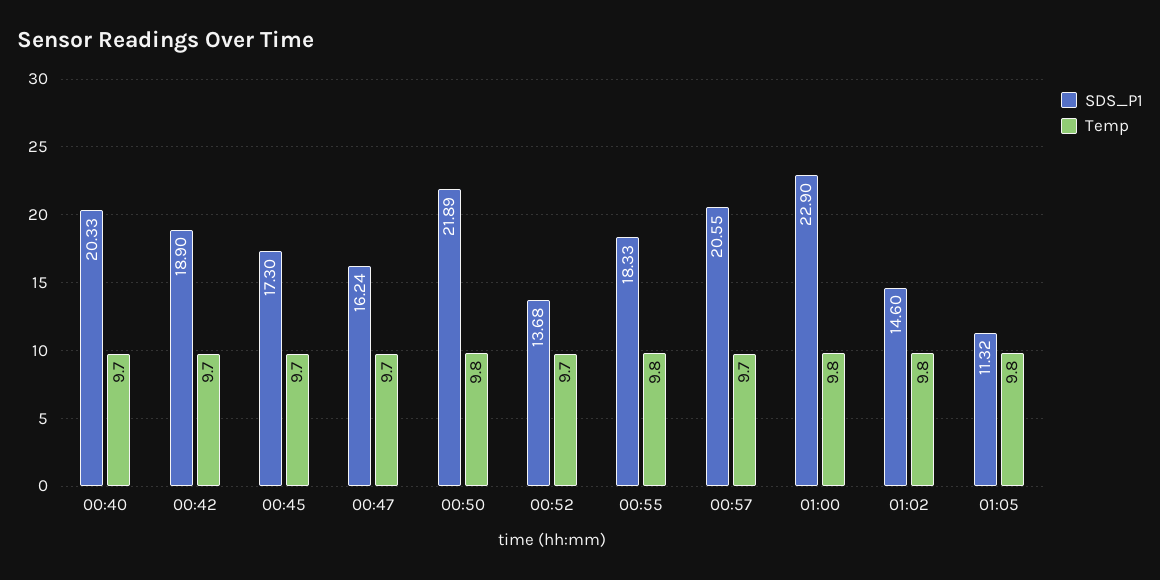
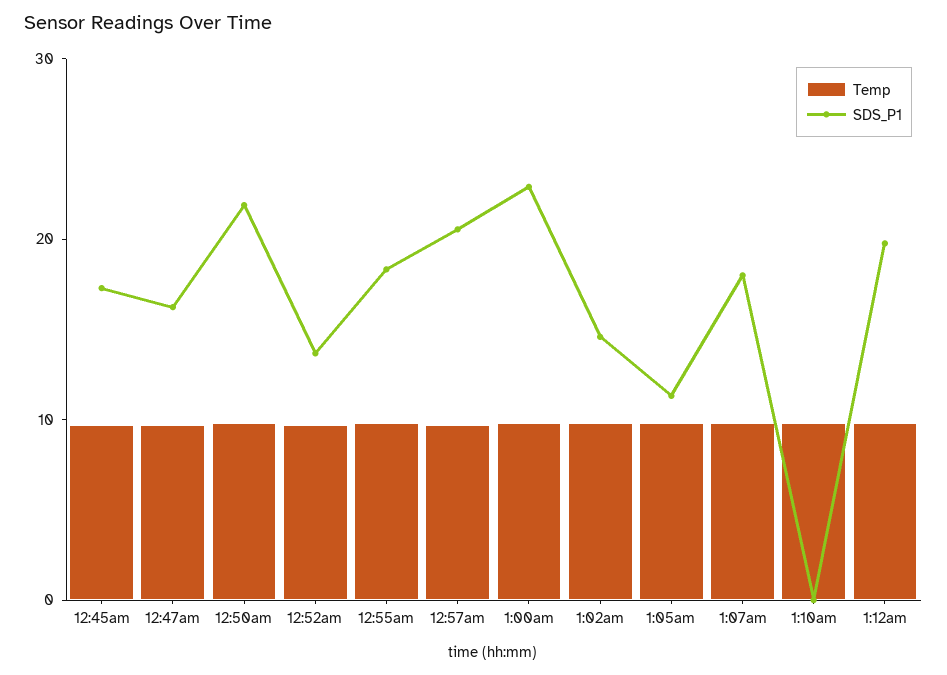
SDS_P1, 00:40: 20.33 -> none
Temp, 00:40: 9.7 -> none
SDS_P1, 00:42: 18.9 -> none
Temp, 00:42: 9.7 -> none
Temp, 1:07am: none -> 10
SDS_P1, 1:07am: none -> 18
Temp, 1:10am: none -> 10
SDS_P1, 1:10am: none -> 0
Temp, 1:12am: none -> 10
SDS_P1, 1:12am: none -> 20

